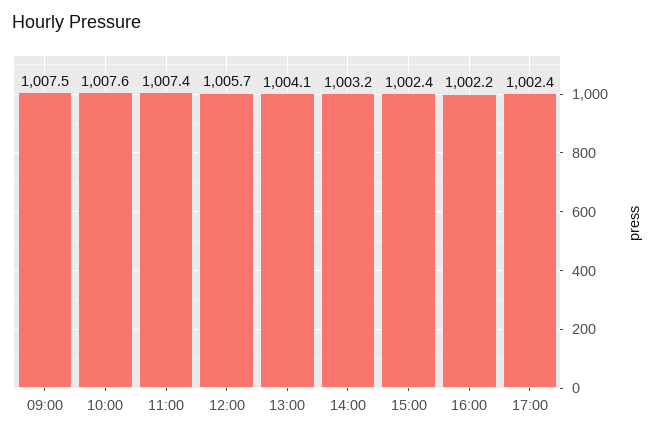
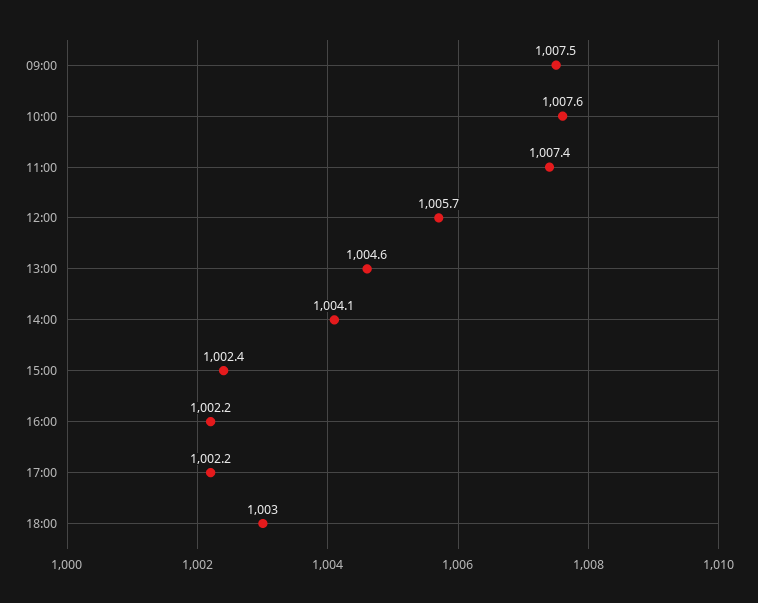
13:00: 1004.1 -> 1004.6
14:00: 1003.2 -> 1004.1
17:00: 1002.4 -> 1002.2
18:00: none -> 1003

